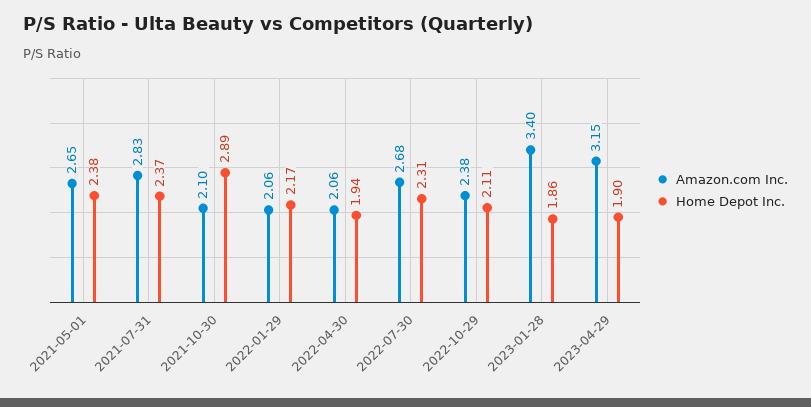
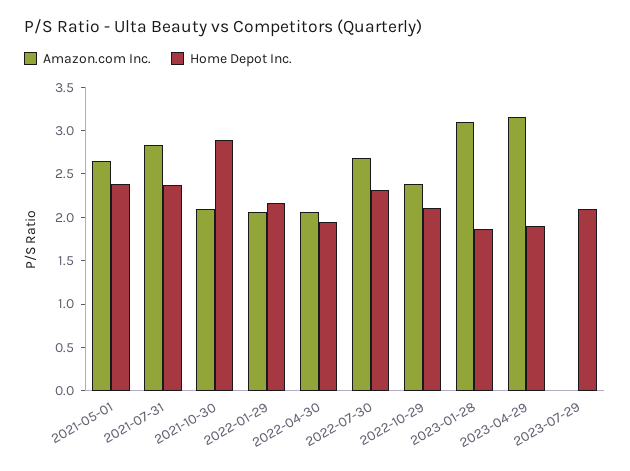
Amazon.com Inc., 2023-01-28: 3.4 -> 3.1
Amazon.com Inc., 2023-07-29: none -> 0
Home Depot Inc., 2023-07-29: none -> 2.1

